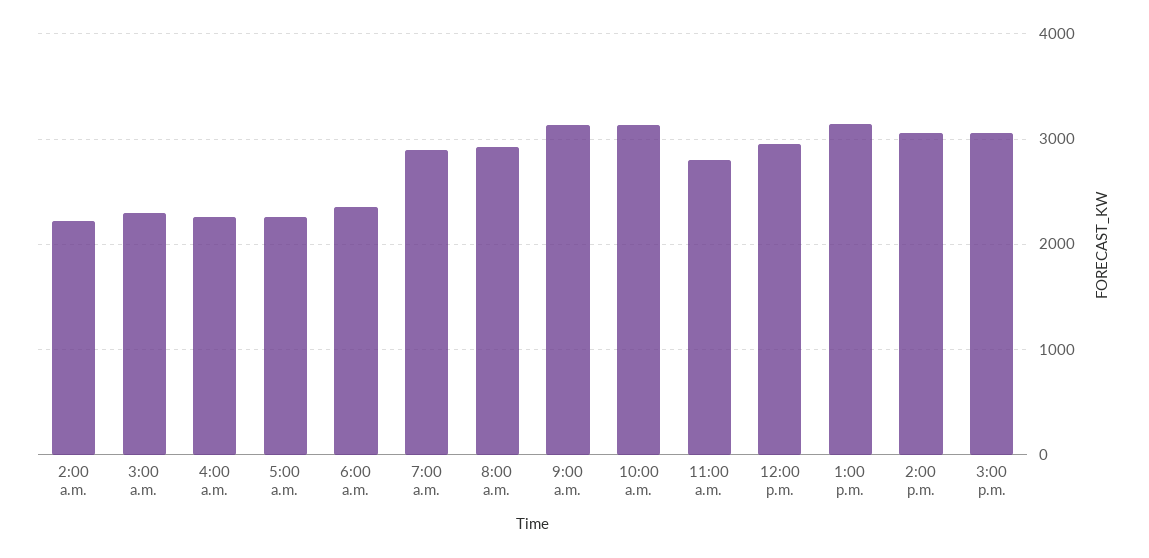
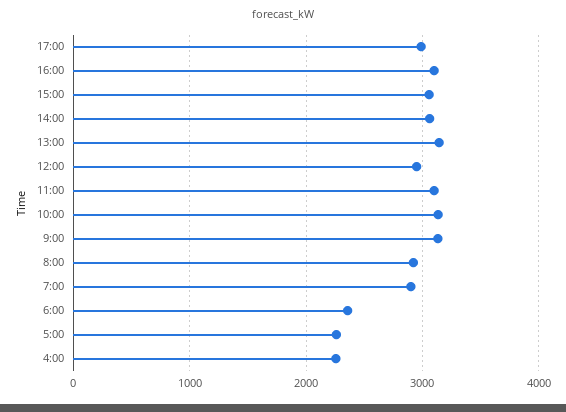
2:00 a.m.: 2200 -> none
3:00 a.m.: 2300 -> none
11:00 a.m.: 2800 -> 3100
17:00: none -> 3000
16:00: none -> 3100

